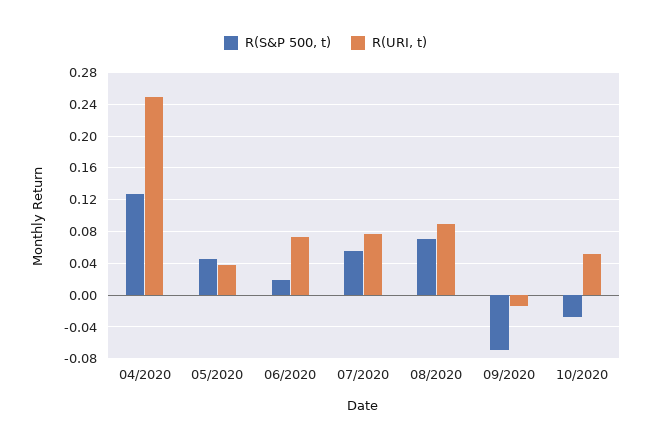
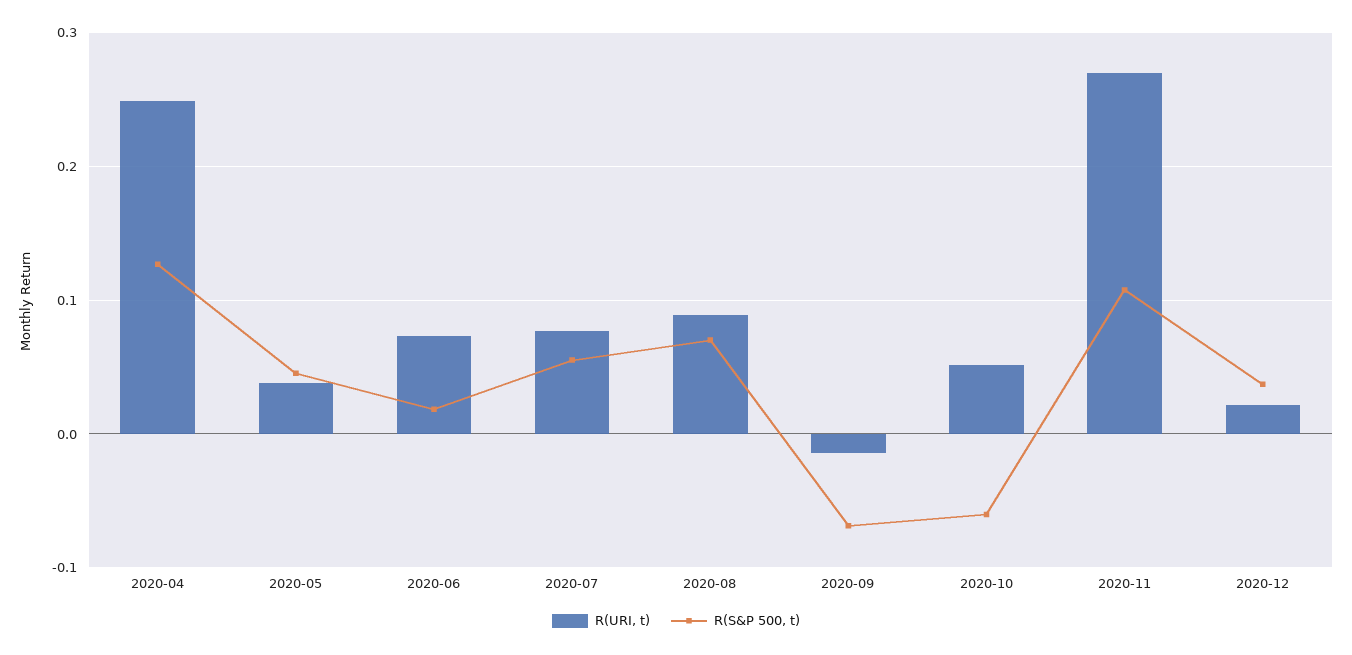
R(S&P 500, t), 10/2020: -0.03 -> -0.06
R(URI, t), 2020-11: none -> 0.27
R(S&P 500, t), 2020-11: none -> 0.11
R(URI, t), 2020-12: none -> 0.02
R(S&P 500, t), 2020-12: none -> 0.04

